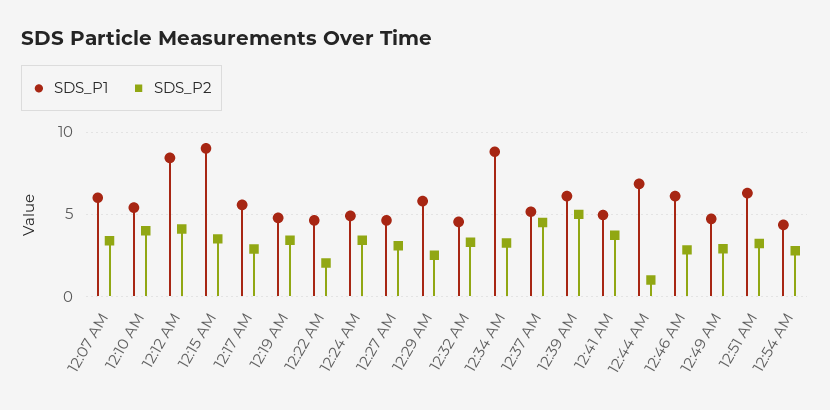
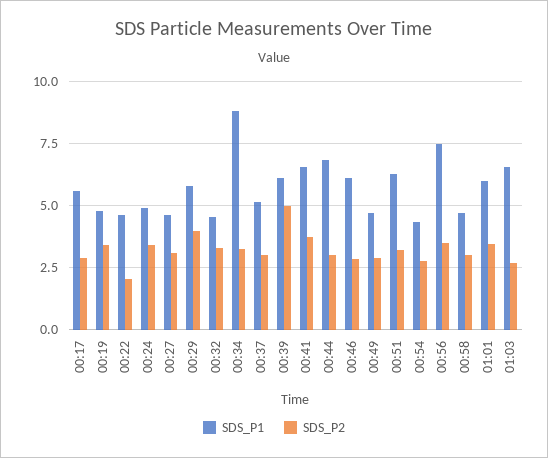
SDS_P1, 12:07 AM: 6 -> none
SDS_P2, 12:07 AM: 3.5 -> none
SDS_P1, 12:10 AM: 5.5 -> none
SDS_P2, 12:10 AM: 4 -> none
SDS_P1, 12:12 AM: 8.5 -> none
SDS_P2, 12:12 AM: 4 -> none
SDS_P1, 12:15 AM: 9 -> none
SDS_P2, 12:15 AM: 3.5 -> none
SDS_P2, 12:29 AM: 2.5 -> 4
SDS_P2, 12:37 AM: 4.5 -> 3
SDS_P1, 12:41 AM: 5 -> 6.5
SDS_P2, 12:44 AM: 1 -> 3
SDS_P1, 00:56: none -> 7.5
SDS_P2, 00:56: none -> 3.5
SDS_P1, 00:58: none -> 4.75
SDS_P2, 00:58: none -> 3
SDS_P1, 01:01: none -> 6
SDS_P2, 01:01: none -> 3.5
SDS_P1, 01:03: none -> 6.5
SDS_P2, 01:03: none -> 2.75

